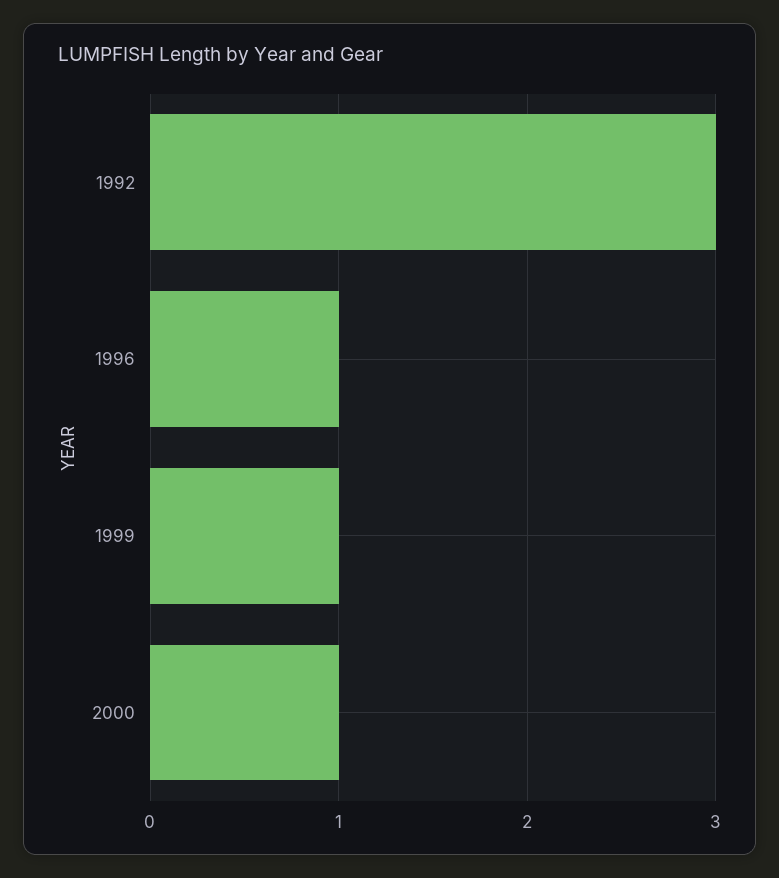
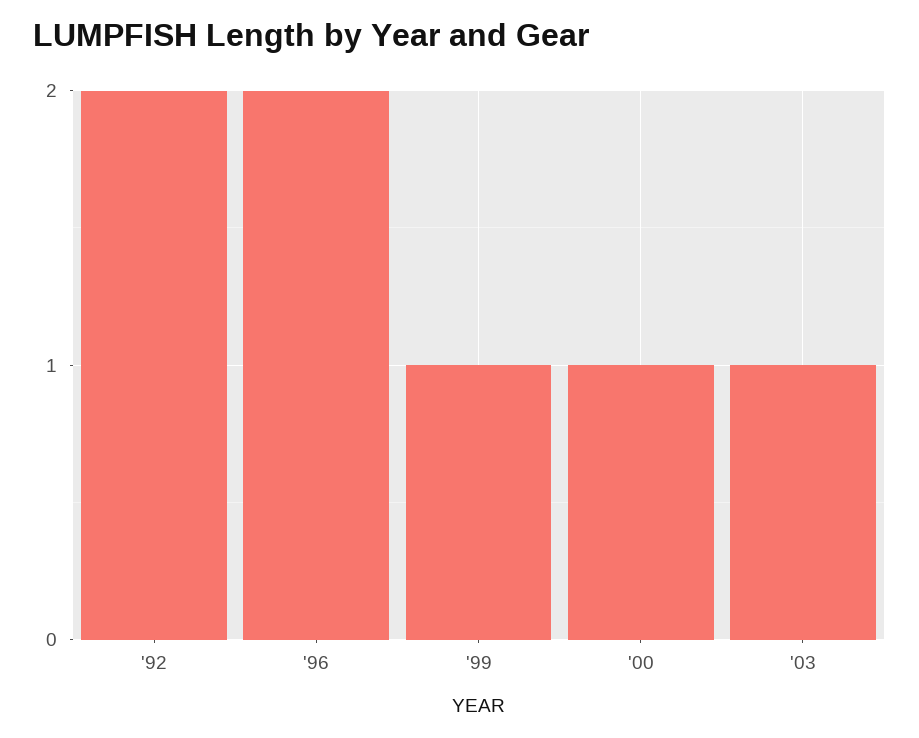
1992: 3 -> 2
1996: 1 -> 2
'03: none -> 1

